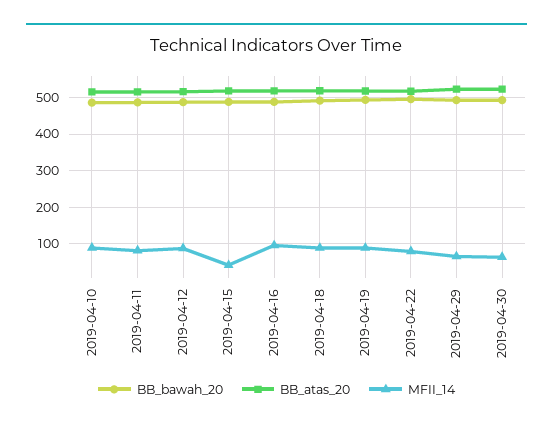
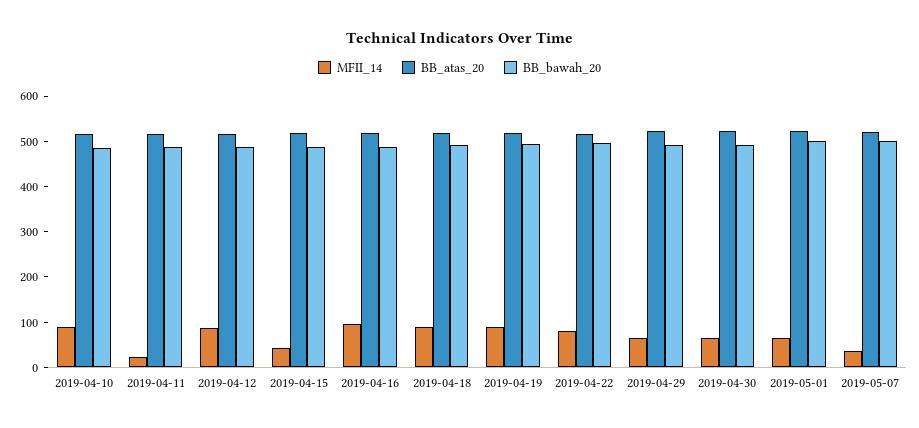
MFII_14, 2019-04-11: 80 -> 20
MFII_14, 2019-05-01: none -> 60
BB_atas_20, 2019-05-01: none -> 520
BB_bawah_20, 2019-05-01: none -> 500
MFII_14, 2019-05-07: none -> 40
BB_atas_20, 2019-05-07: none -> 520
BB_bawah_20, 2019-05-07: none -> 500

